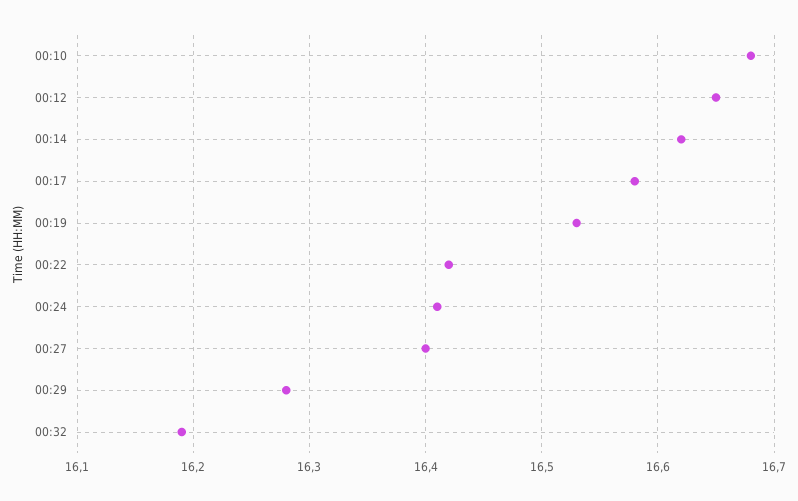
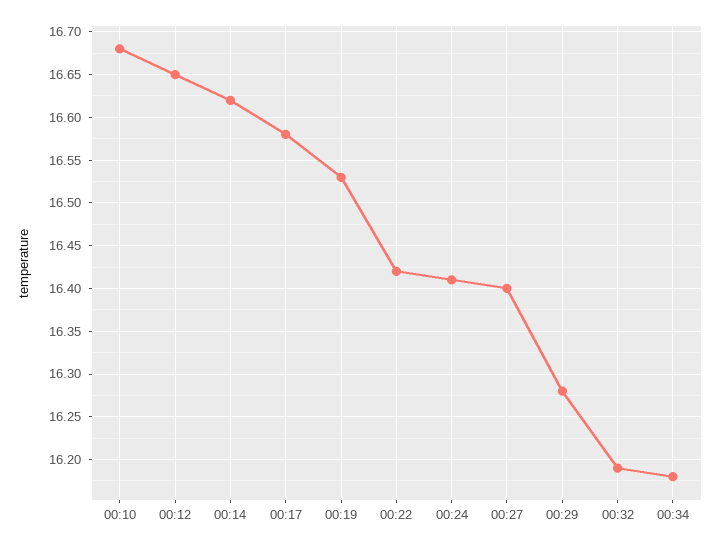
00:34: none -> 16.18

